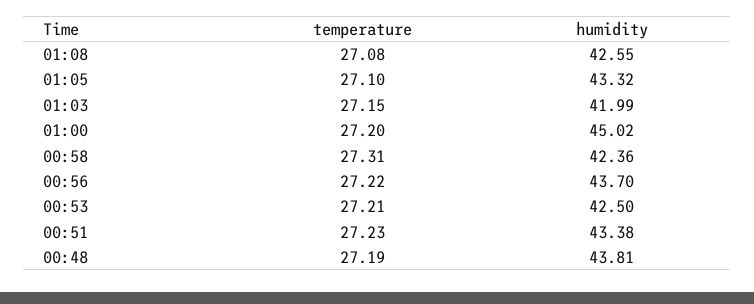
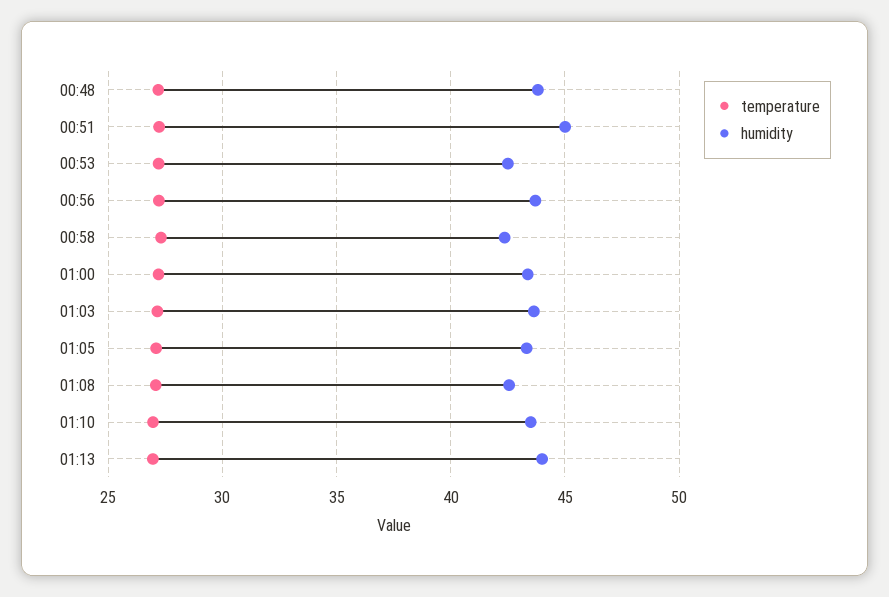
humidity, 01:03: 41.99 -> 43.5
humidity, 01:00: 45.02 -> 43.5
humidity, 00:51: 43.38 -> 45
temperature, 01:10: none -> 27
humidity, 01:10: none -> 43.5
temperature, 01:13: none -> 27
humidity, 01:13: none -> 44

